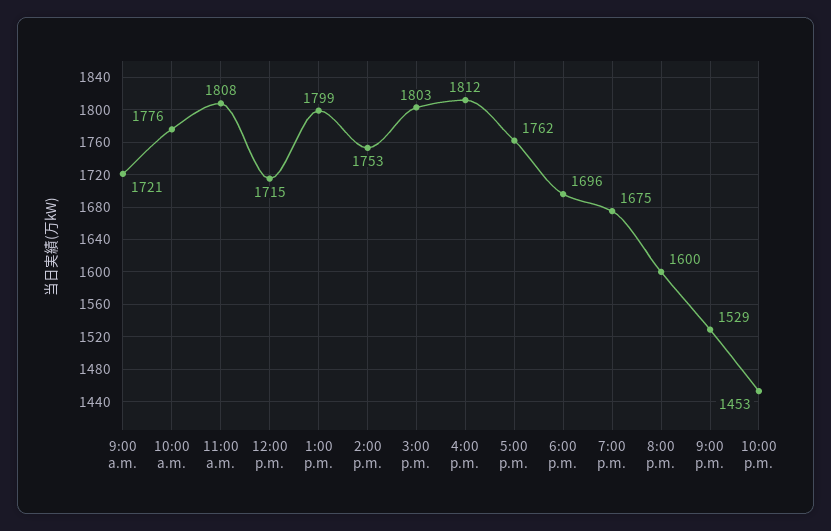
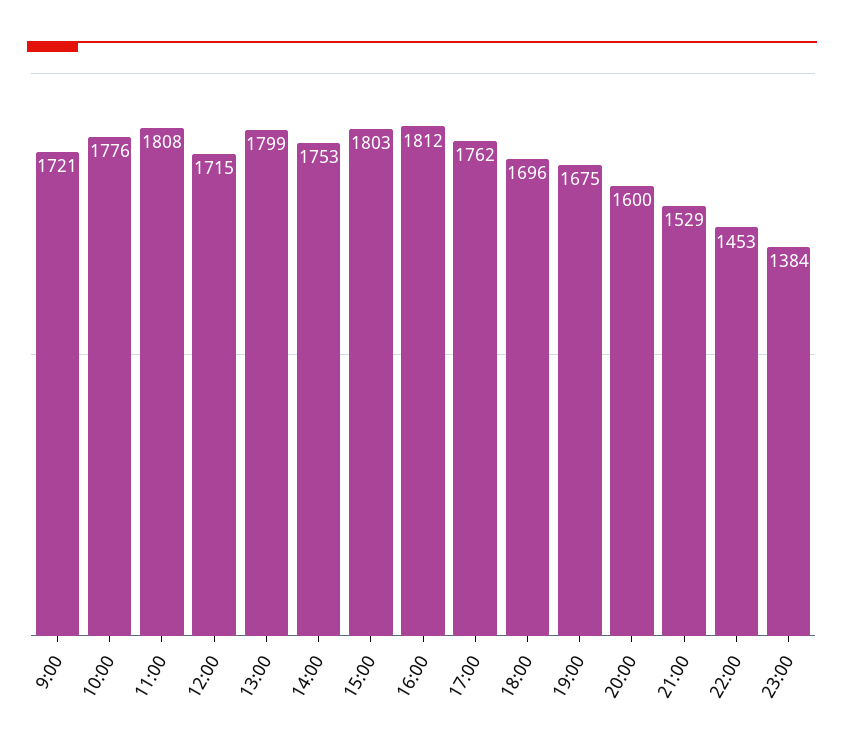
23:00: none -> 1384

